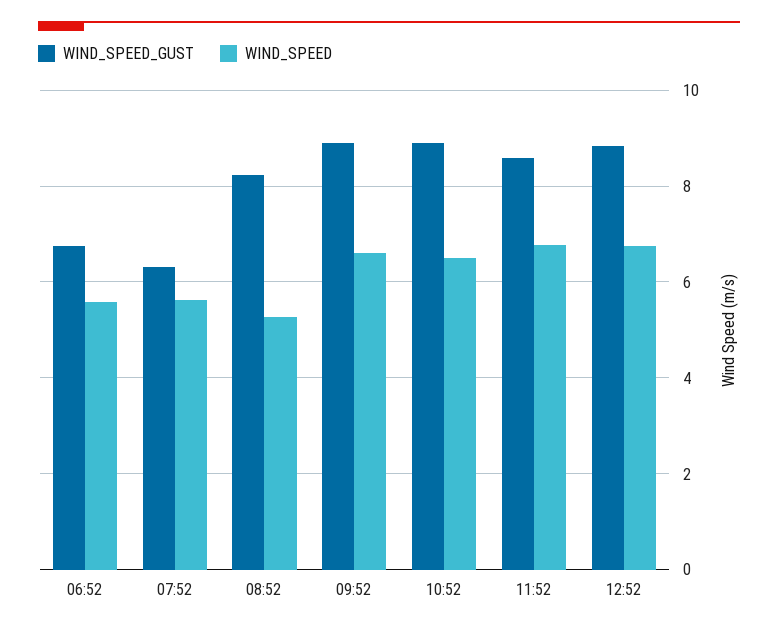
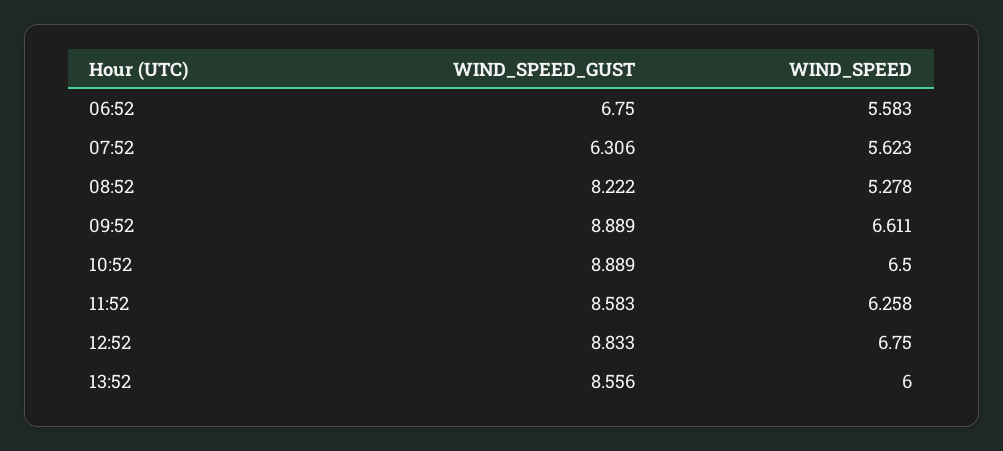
WIND_SPEED, 11:52: 6.8 -> 6.258
WIND_SPEED_GUST, 13:52: none -> 8.556
WIND_SPEED, 13:52: none -> 6

